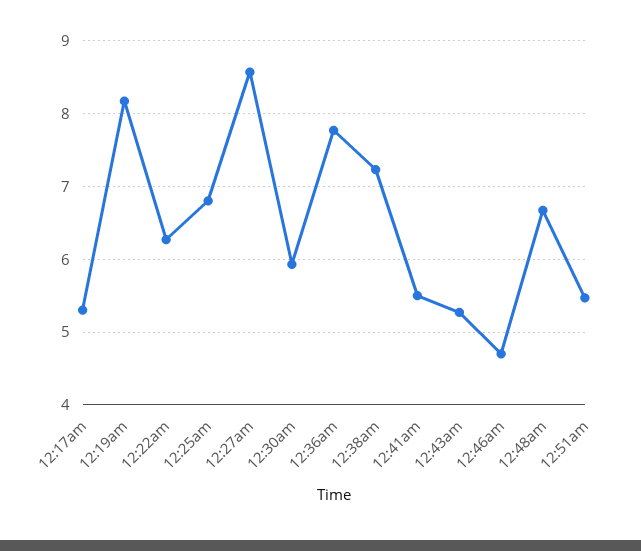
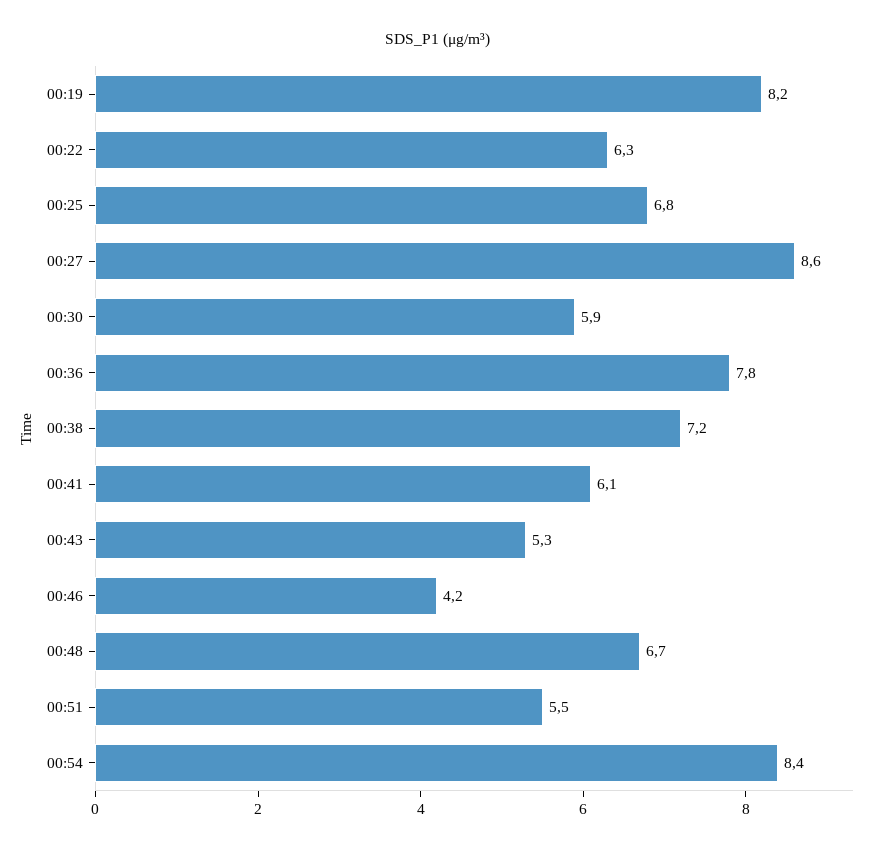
12:17am: 5.3 -> none
12:41am: 5.5 -> 6.1
12:46am: 4.7 -> 4.2
00:54: none -> 8.4

